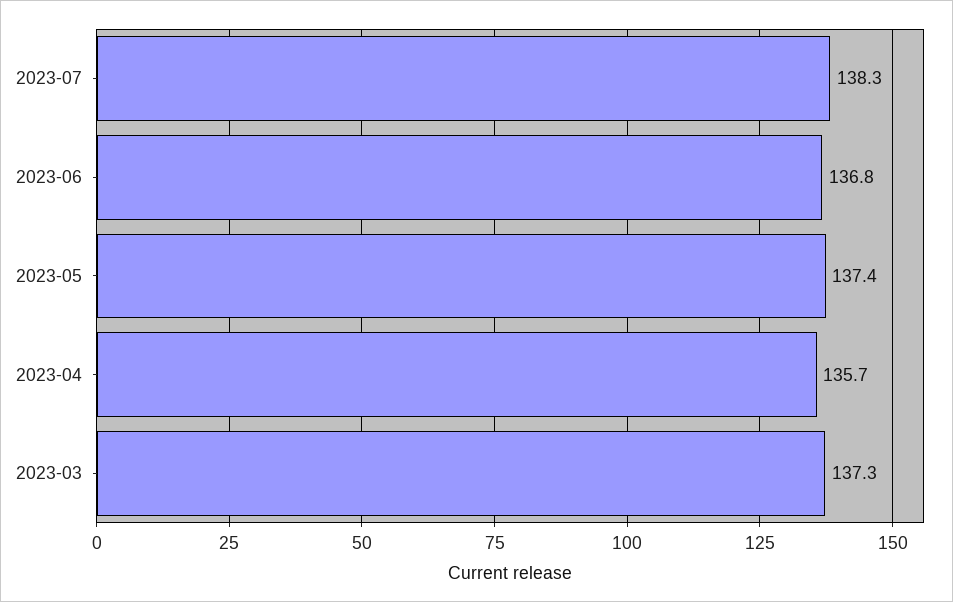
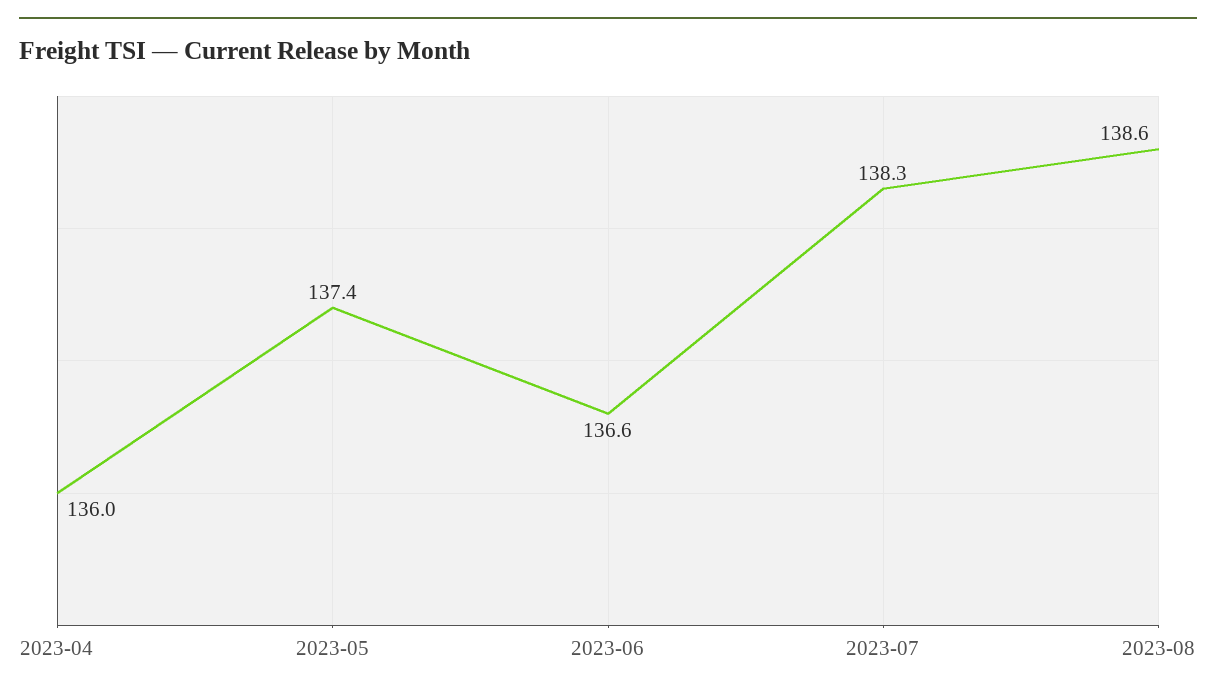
2023-06: 136.8 -> 136.6
2023-04: 135.7 -> 136
2023-03: 137.3 -> none
2023-08: none -> 138.6

